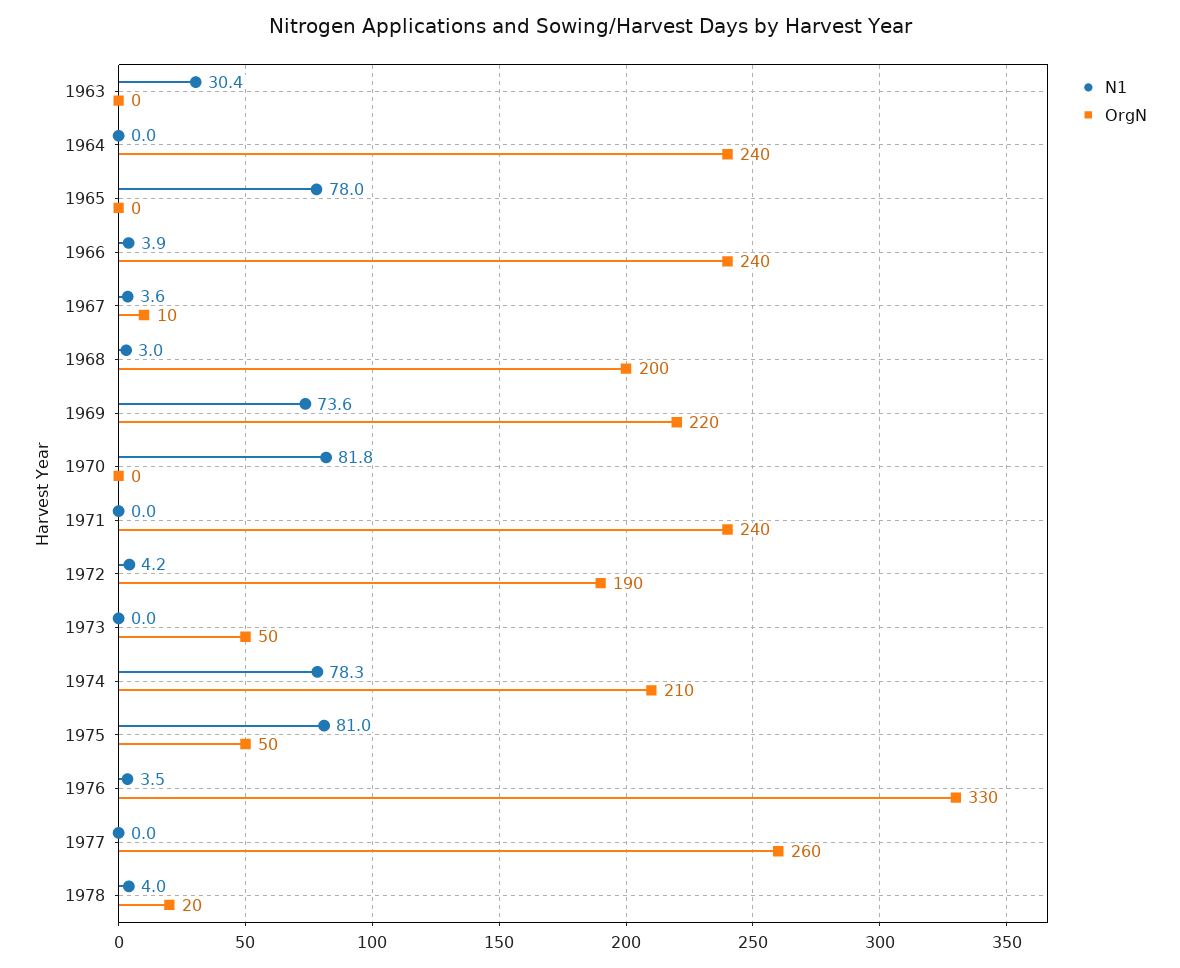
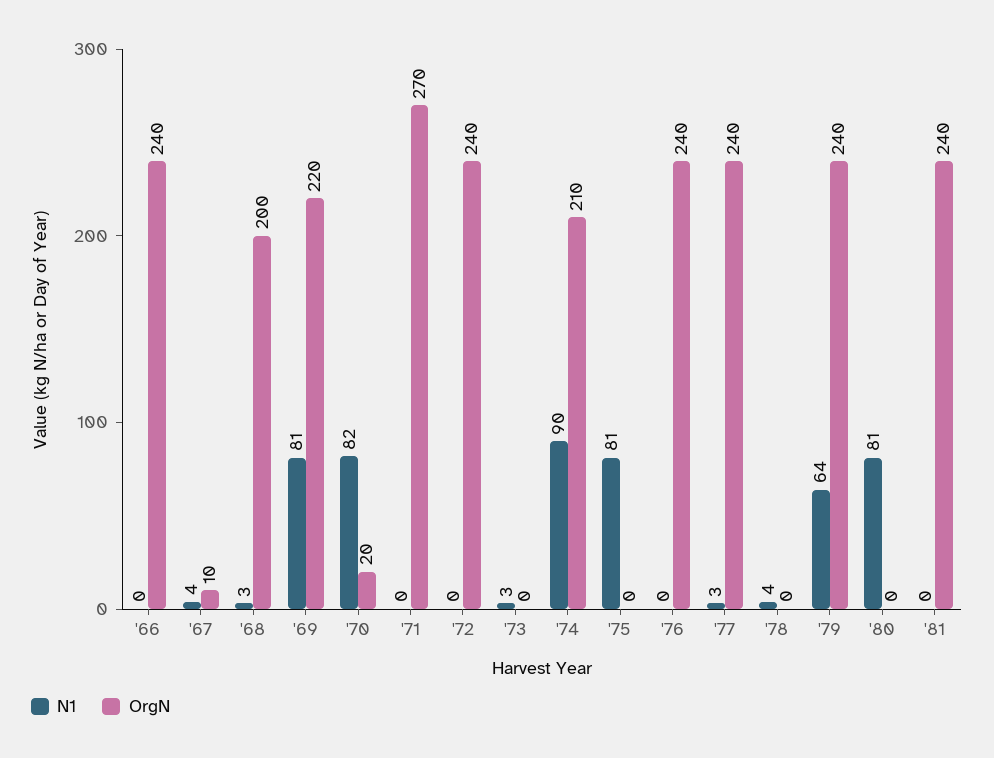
N1, 1963: 30.4 -> none
OrgN, 1963: 0 -> none
N1, 1964: 0 -> none
OrgN, 1964: 240 -> none
N1, 1965: 78 -> none
OrgN, 1965: 0 -> none
N1, 1966: 3.9 -> 0
N1, 1969: 73.6 -> 81
OrgN, 1970: 0 -> 20
OrgN, 1971: 240 -> 270
N1, 1972: 4.2 -> 0
OrgN, 1972: 190 -> 240
N1, 1973: 0 -> 3
OrgN, 1973: 50 -> 0
N1, 1974: 78.3 -> 90
OrgN, 1975: 50 -> 0
N1, 1976: 3.5 -> 0
OrgN, 1976: 330 -> 240
N1, 1977: 0 -> 3
OrgN, 1977: 260 -> 240
OrgN, 1978: 20 -> 0
N1, '79: none -> 64
OrgN, '79: none -> 240
N1, '80: none -> 81
OrgN, '80: none -> 0
N1, '81: none -> 0
OrgN, '81: none -> 240

